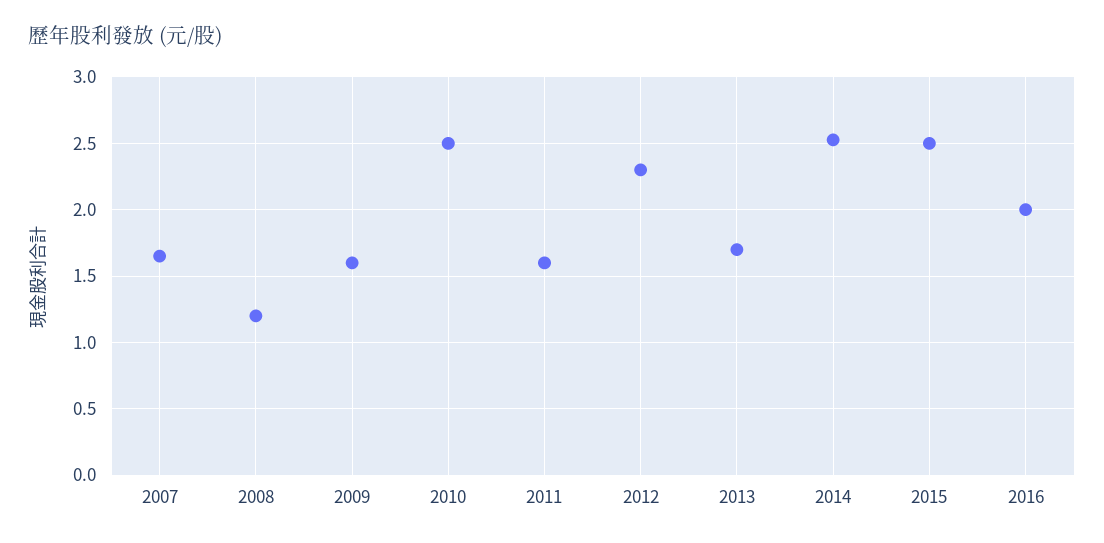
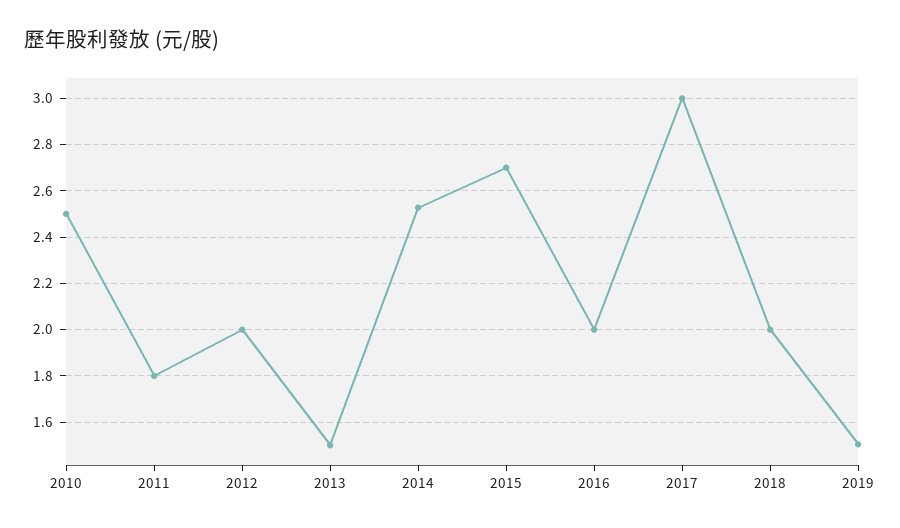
2007: 1.65 -> none
2008: 1.2 -> none
2009: 1.6 -> none
2011: 1.6 -> 1.8
2012: 2.3 -> 2
2013: 1.7 -> 1.5
2015: 2.5 -> 2.7
2017: none -> 3
2018: none -> 2
2019: none -> 1.5

